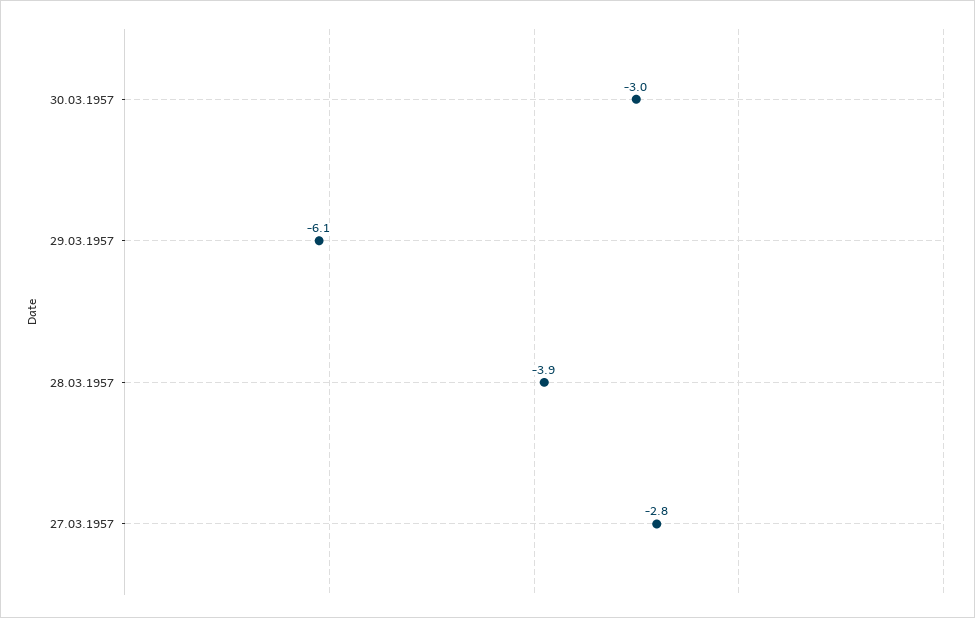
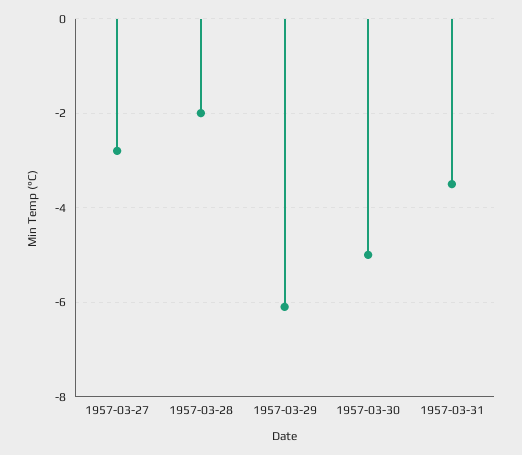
30.03.1957: -3 -> -5
28.03.1957: -3.9 -> -2
1957-03-31: none -> -3.5

